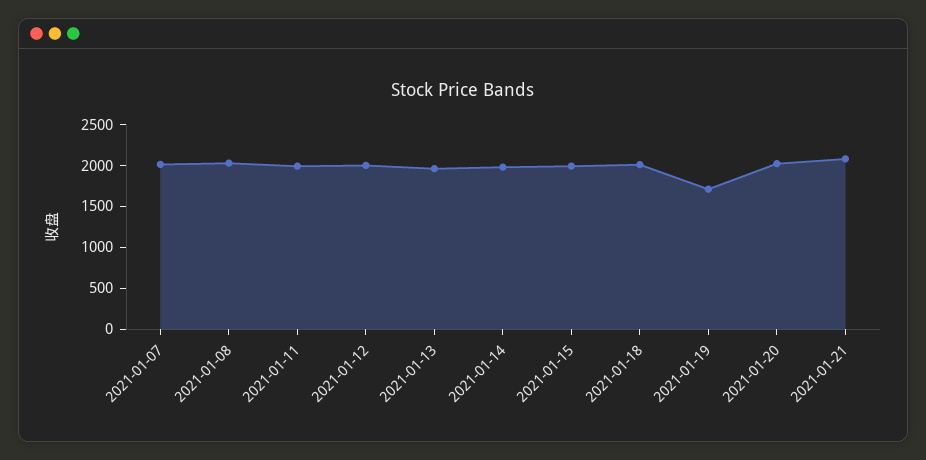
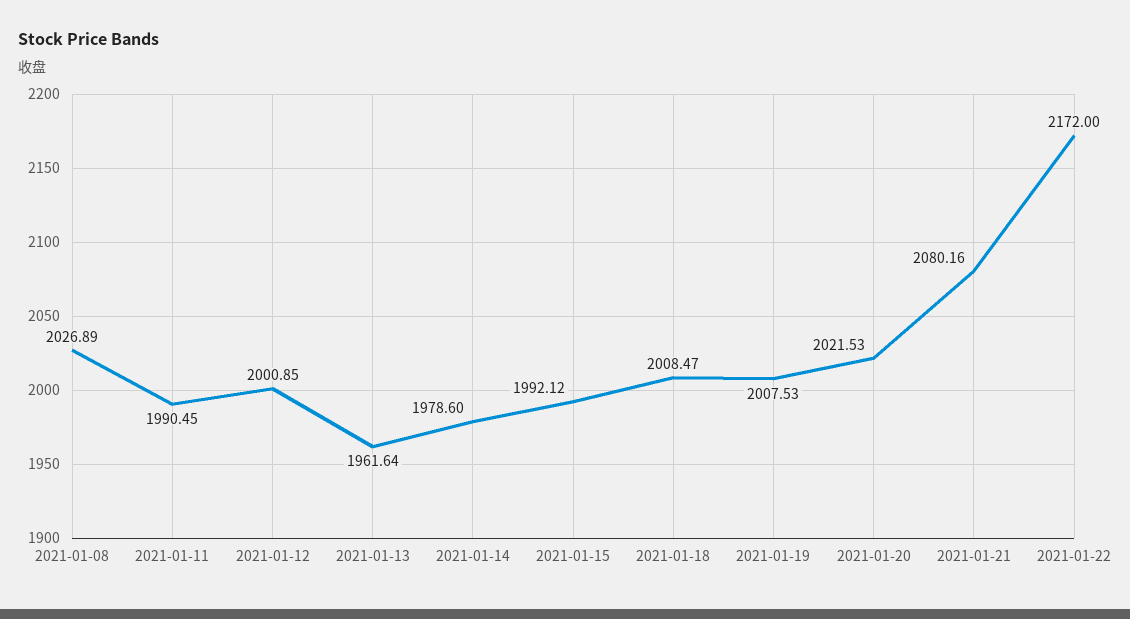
2021-01-07: 2000 -> none
2021-01-19: 1700 -> 2007.53
2021-01-22: none -> 2172

